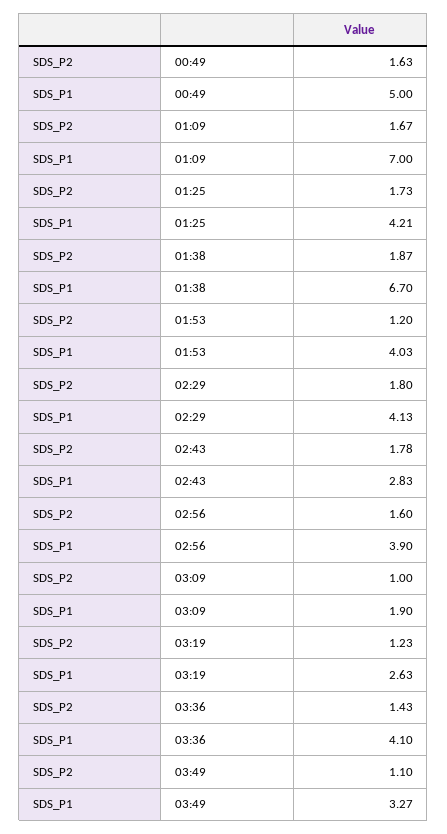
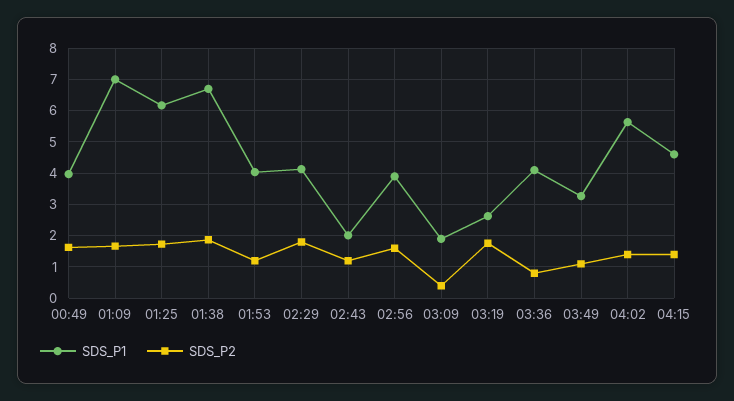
SDS_P1, 00:49: 5 -> 4
SDS_P1, 01:25: 4.21 -> 6.2
SDS_P2, 02:43: 1.78 -> 1.2
SDS_P1, 02:43: 2.83 -> 2
SDS_P2, 03:09: 1 -> 0.4
SDS_P2, 03:19: 1.23 -> 1.8
SDS_P2, 03:36: 1.43 -> 0.8
SDS_P1, 04:02: none -> 5.6
SDS_P2, 04:02: none -> 1.4
SDS_P1, 04:15: none -> 4.6
SDS_P2, 04:15: none -> 1.4

